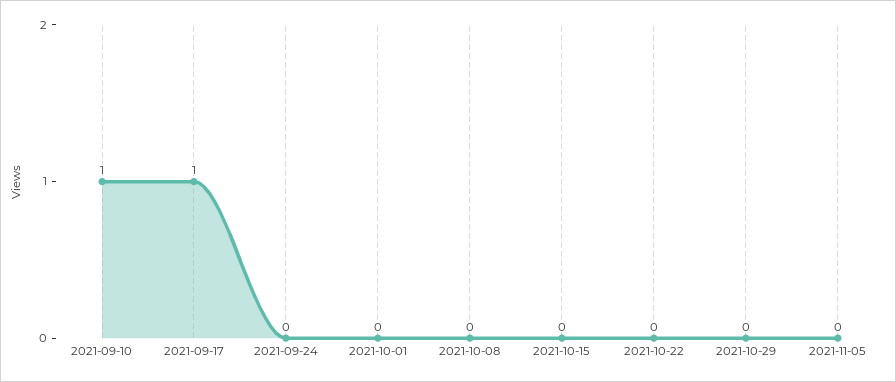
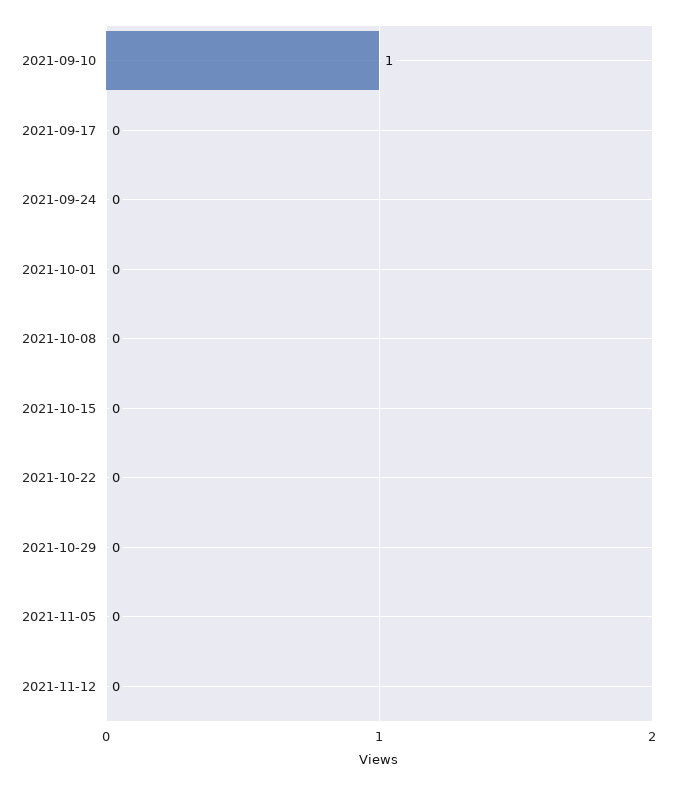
2021-09-17: 1 -> 0
2021-11-12: none -> 0

